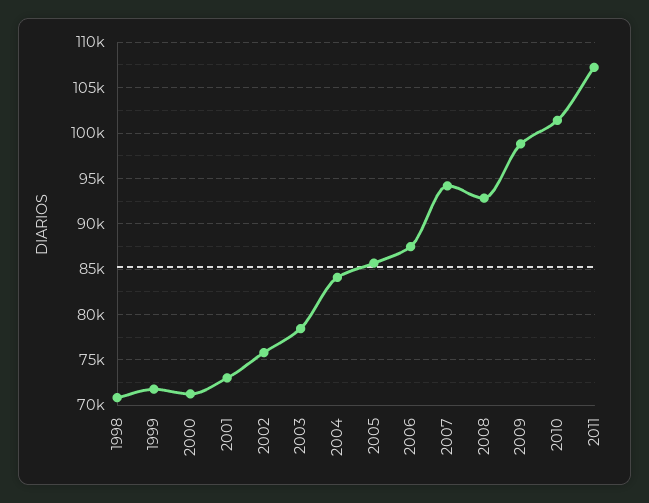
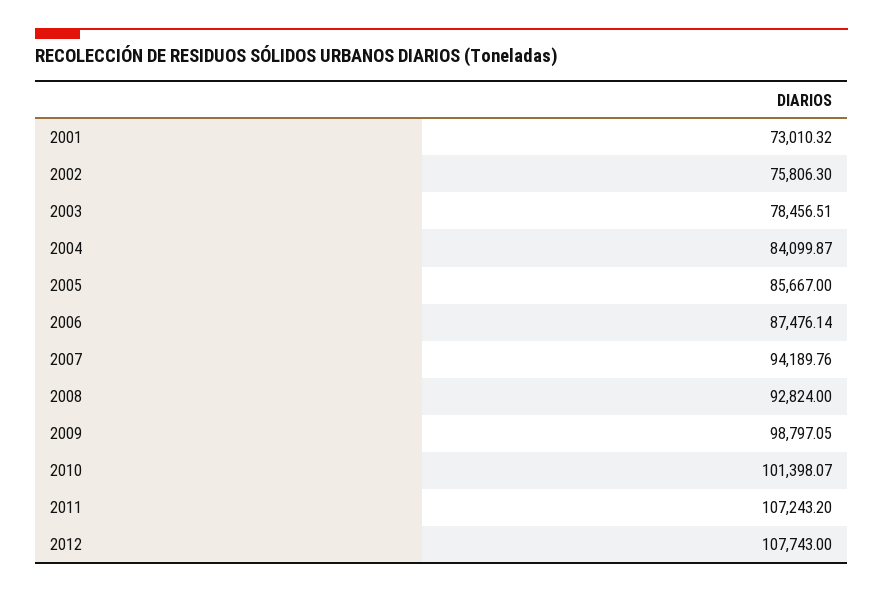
1998: 71000 -> none
1999: 72000 -> none
2000: 71000 -> none
2012: none -> 107743

